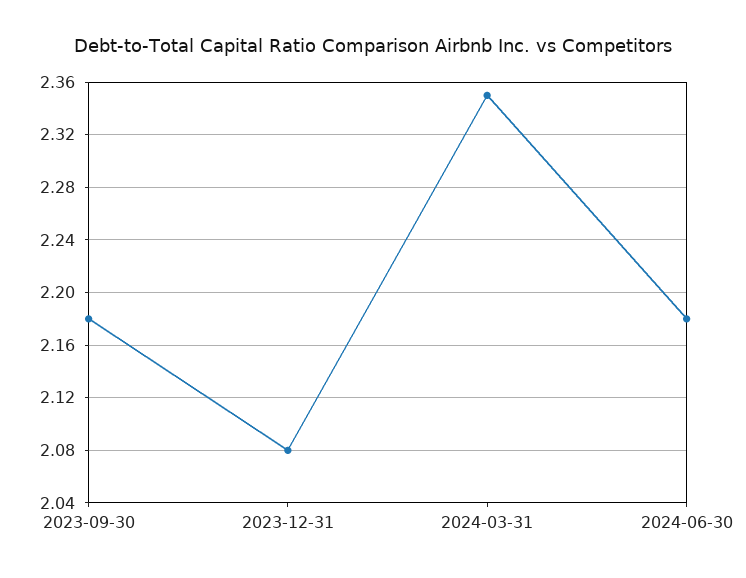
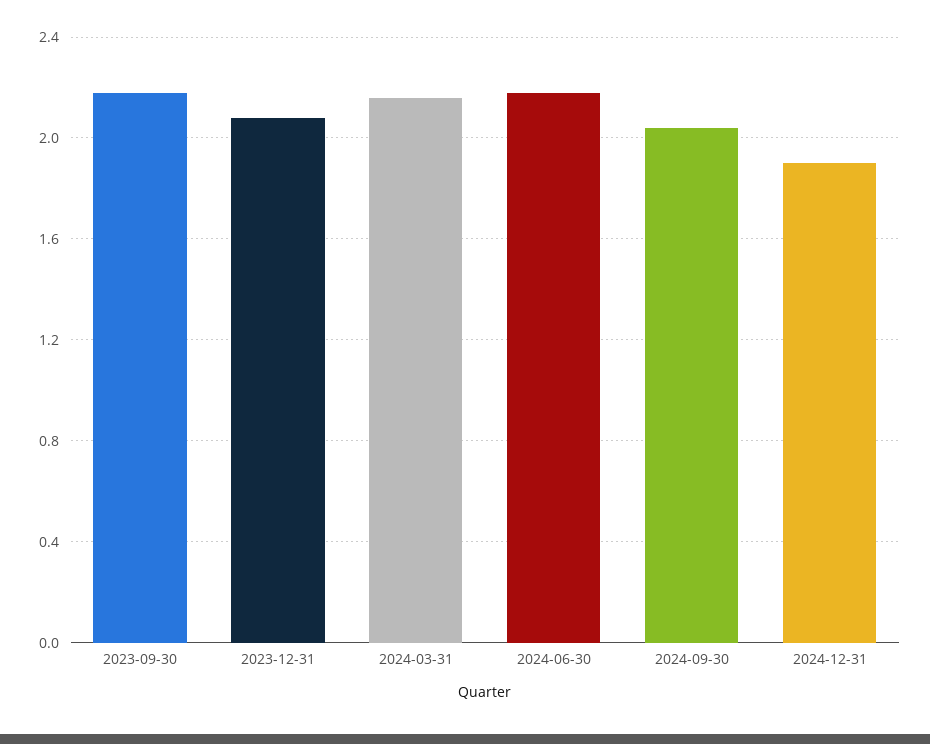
2024-03-31: 2.35 -> 2.15
2024-09-30: none -> 2.05
2024-12-31: none -> 1.9

